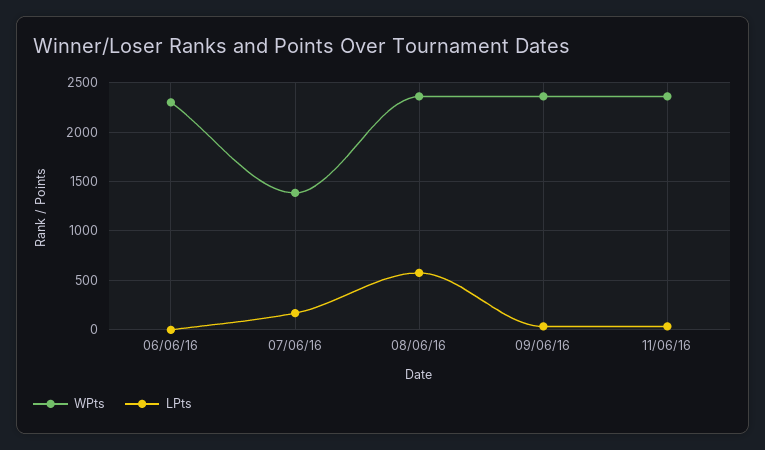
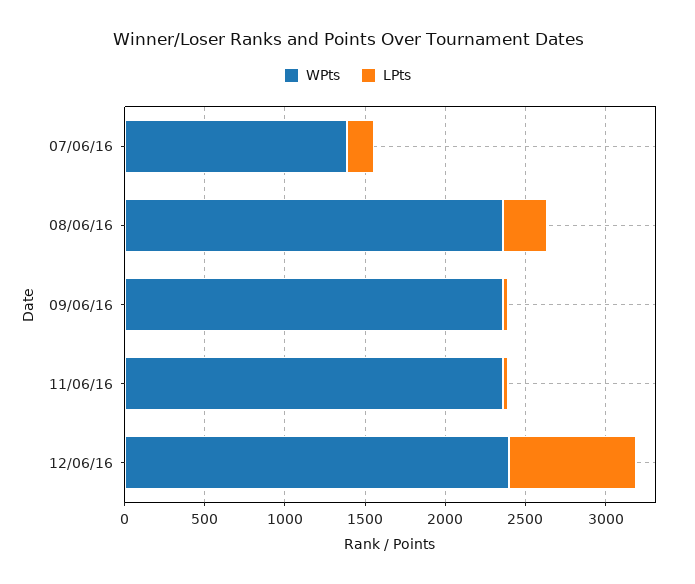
WPts, 06/06/16: 2300 -> none
LPts, 06/06/16: 0 -> none
LPts, 08/06/16: 600 -> 300
WPts, 12/06/16: none -> 2400
LPts, 12/06/16: none -> 800

